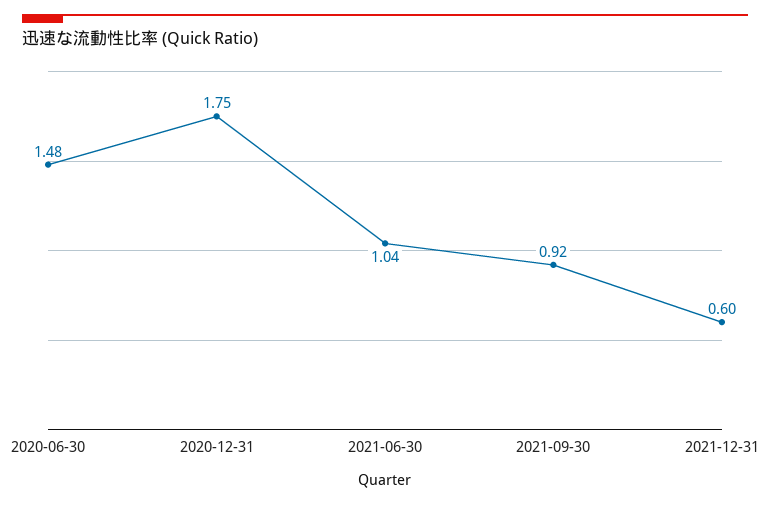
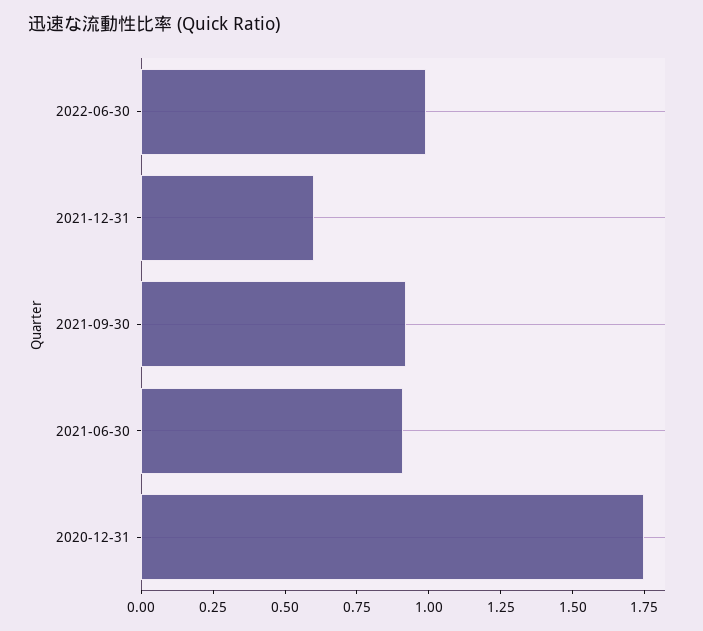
2020-06-30: 1.48 -> none
2021-06-30: 1.04 -> 0.9
2022-06-30: none -> 1

